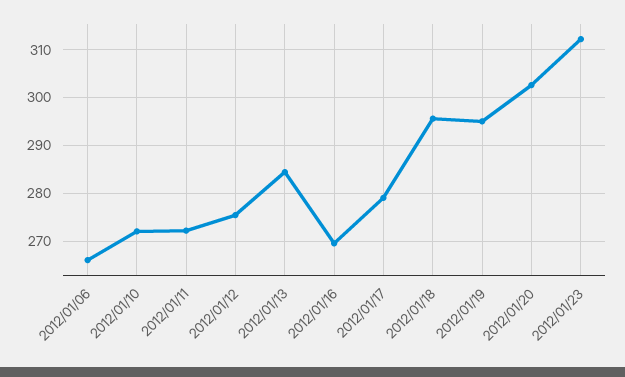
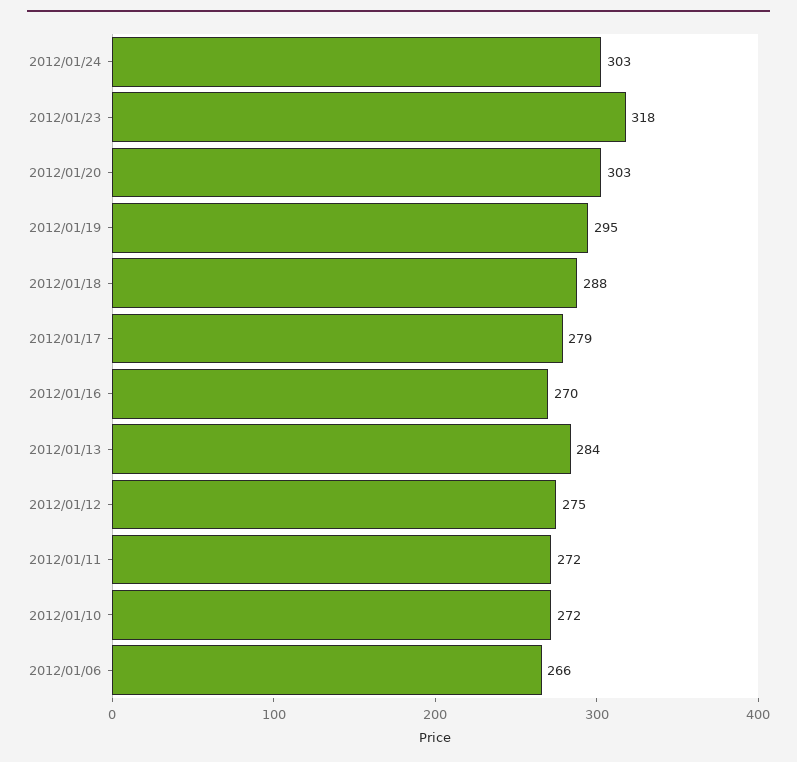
2012/01/18: 296 -> 288
2012/01/23: 312 -> 318
2012/01/24: none -> 303

